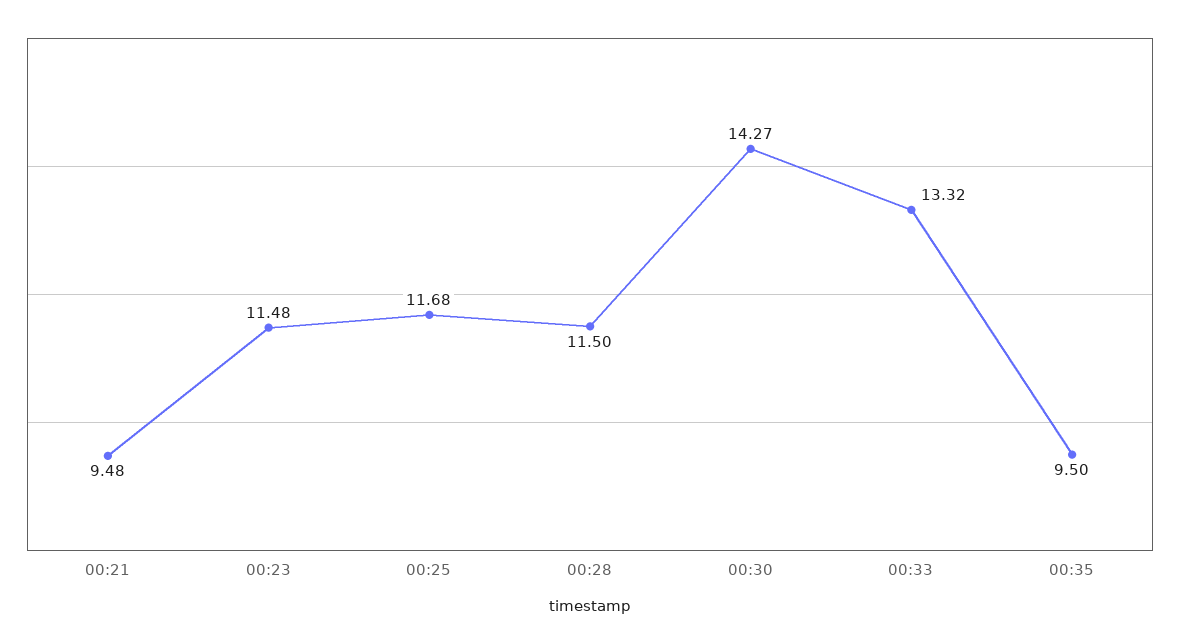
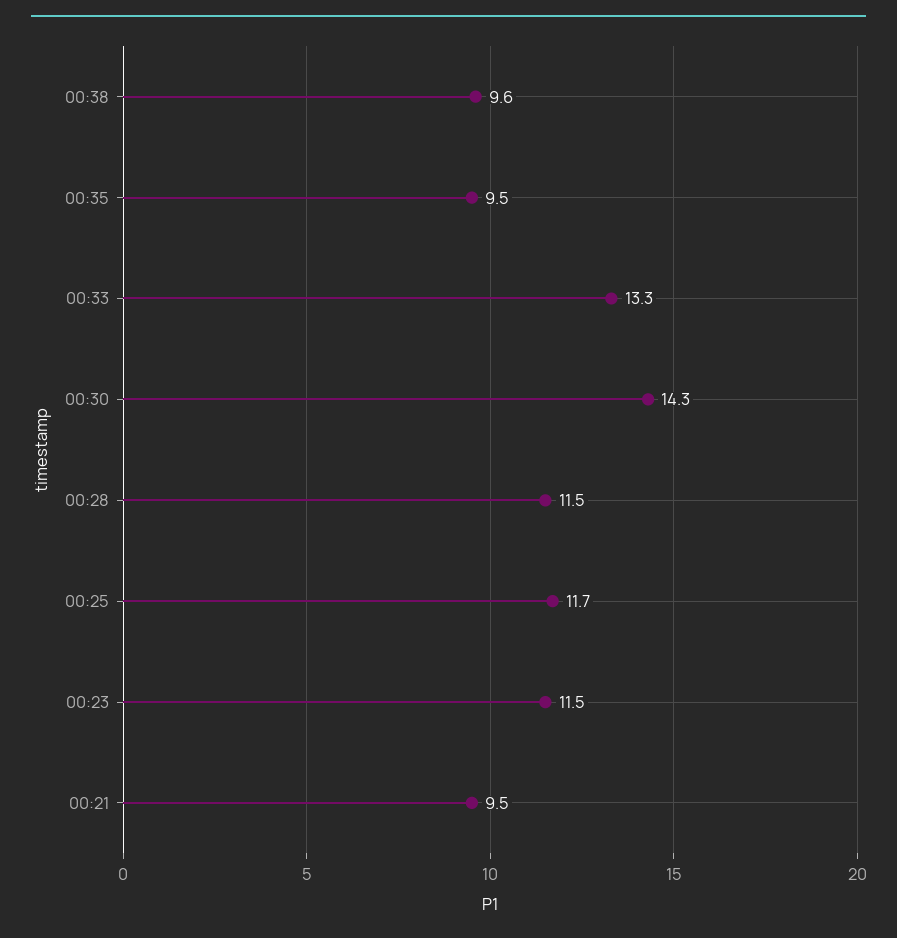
00:38: none -> 9.6

